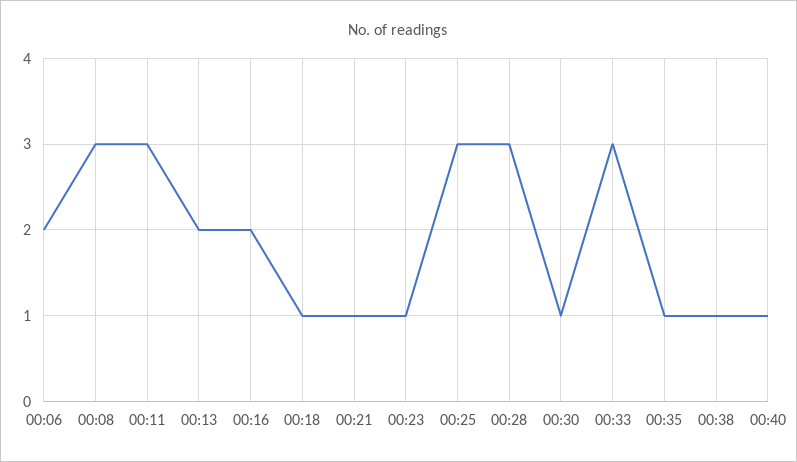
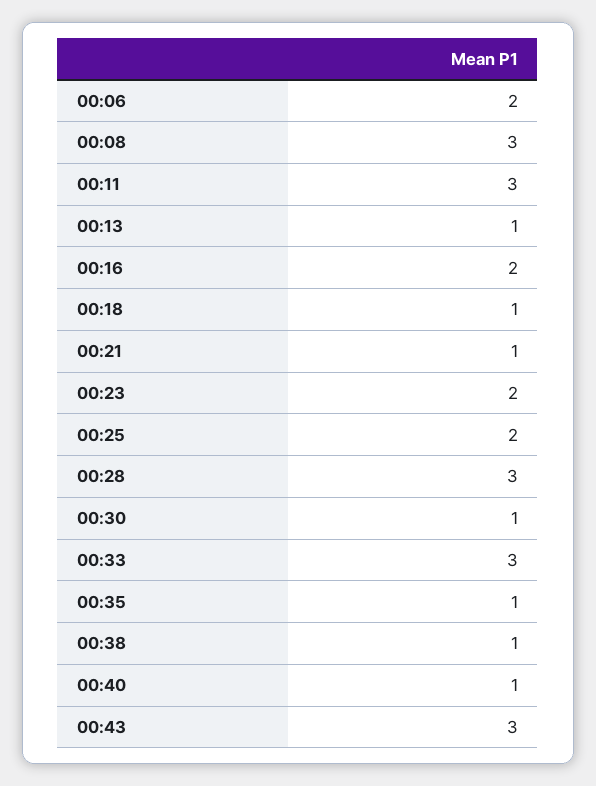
00:13: 2 -> 1
00:23: 1 -> 2
00:25: 3 -> 2
00:43: none -> 3

